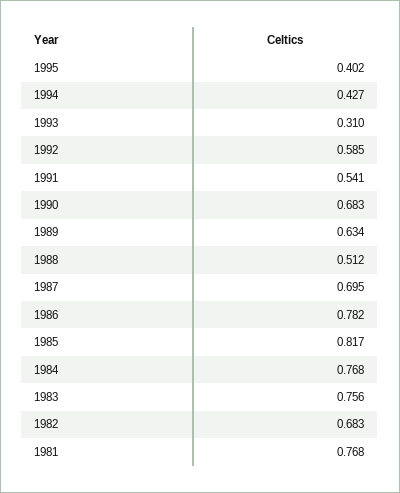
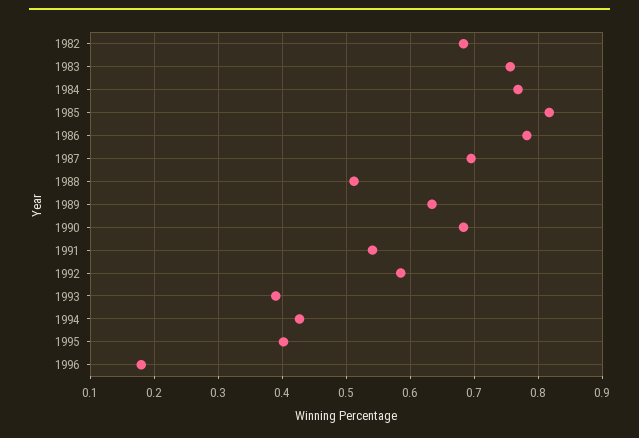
1993: 0.31 -> 0.39
1981: 0.768 -> none
1996: none -> 0.18

